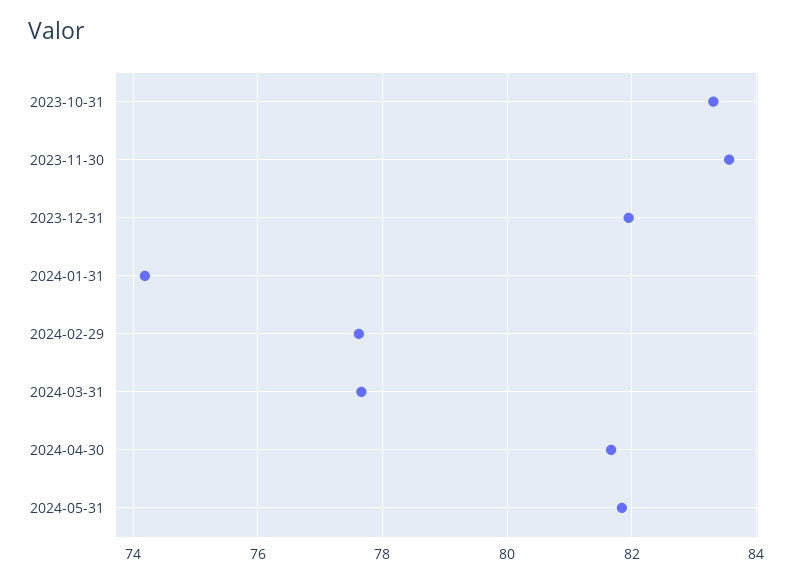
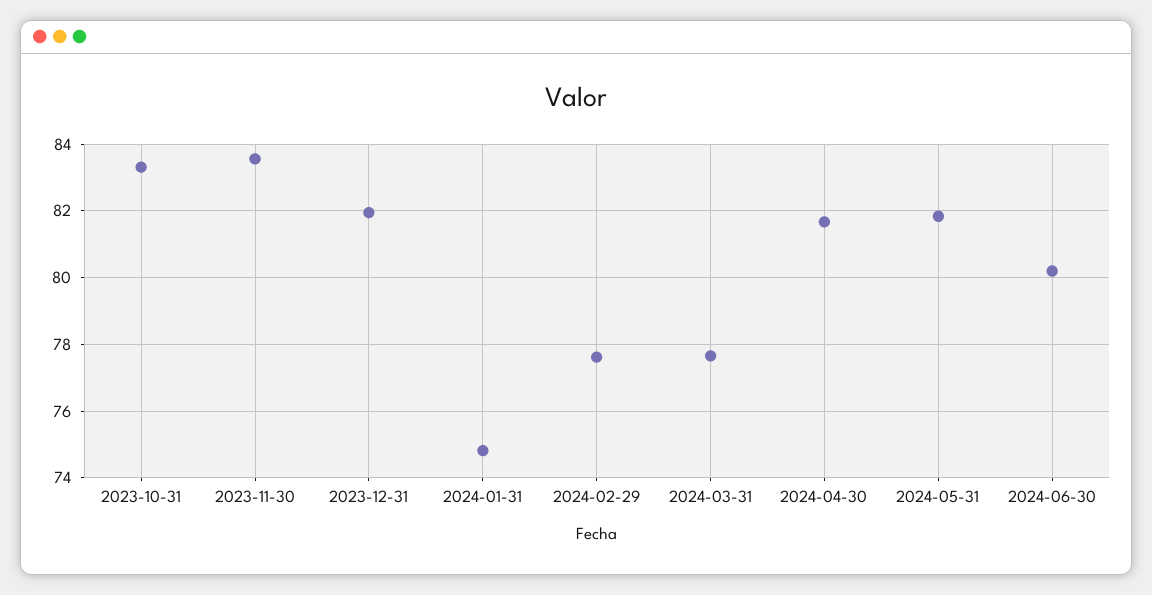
2024-01-31: 74.2 -> 74.8
2024-06-30: none -> 80.2

